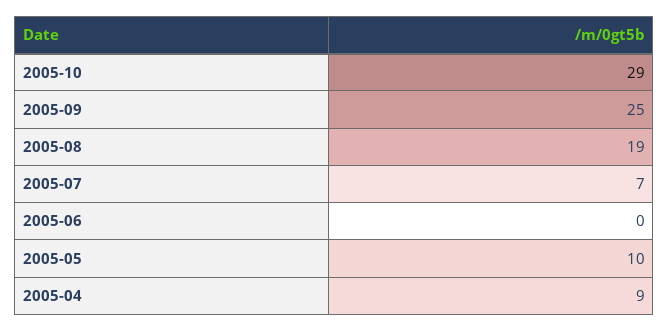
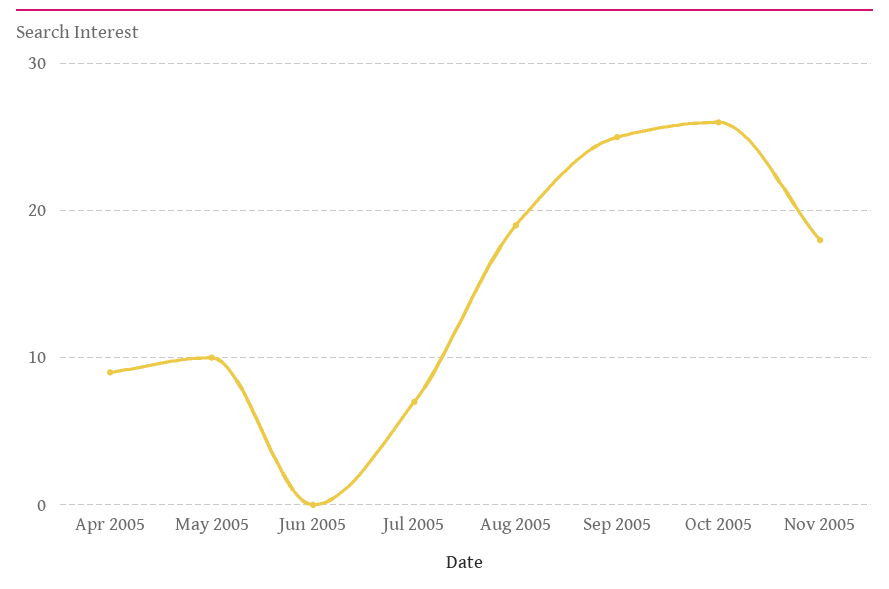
2005-10: 29 -> 26
Nov 2005: none -> 18

